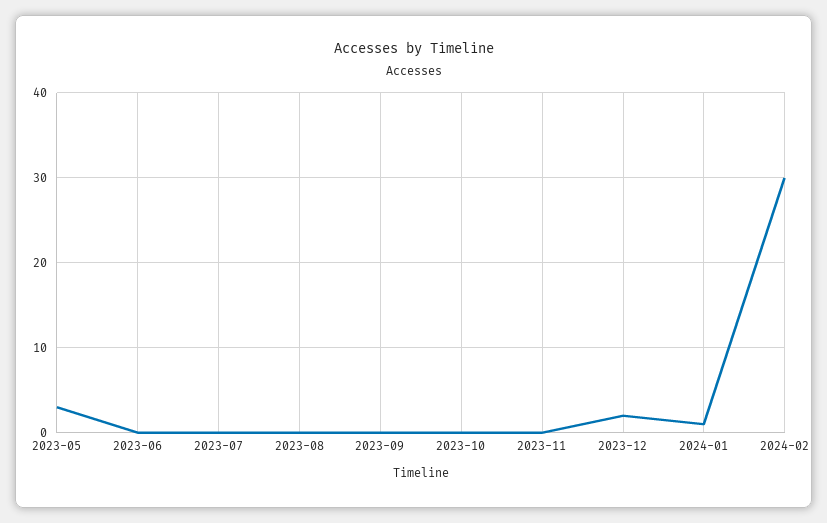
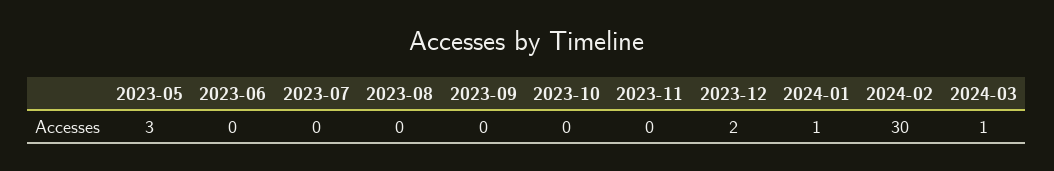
2024-03: none -> 1

